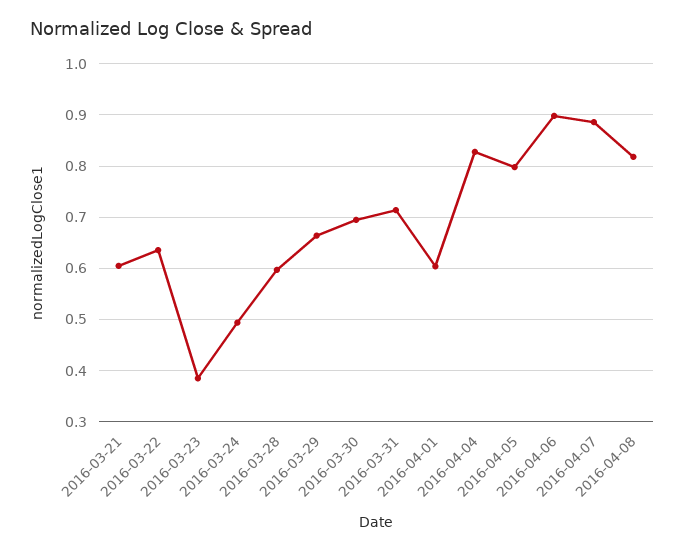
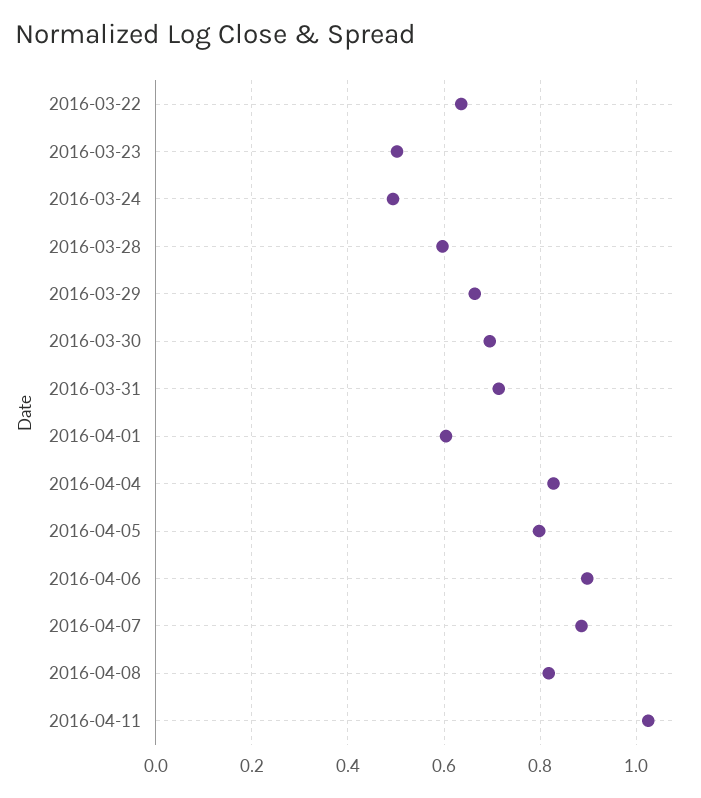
2016-03-21: 0.6 -> none
2016-03-23: 0.38 -> 0.5
2016-04-11: none -> 1.02

